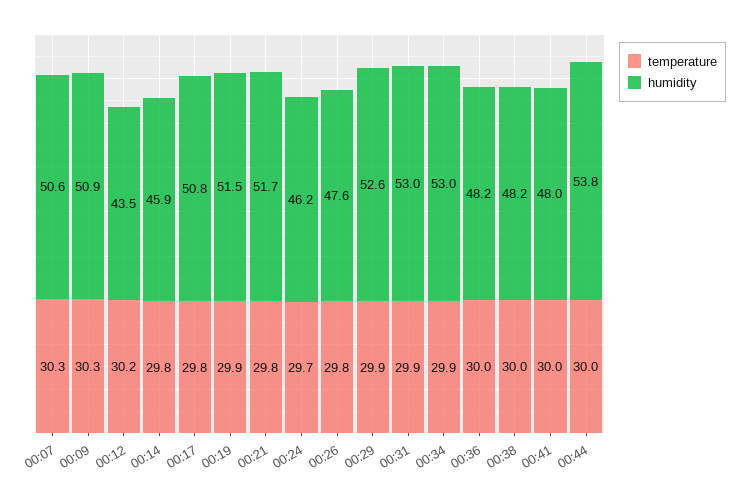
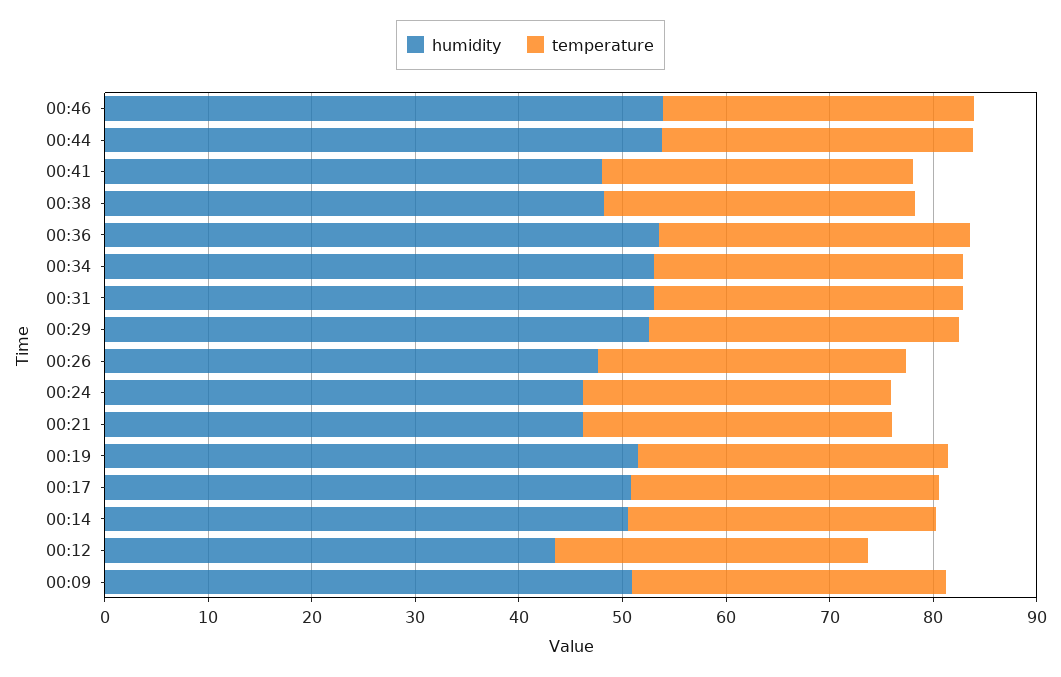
temperature, 00:07: 30.3 -> none
humidity, 00:07: 50.6 -> none
humidity, 00:14: 45.9 -> 50
humidity, 00:21: 51.7 -> 46
humidity, 00:36: 48.2 -> 54
humidity, 00:46: none -> 54
temperature, 00:46: none -> 30

